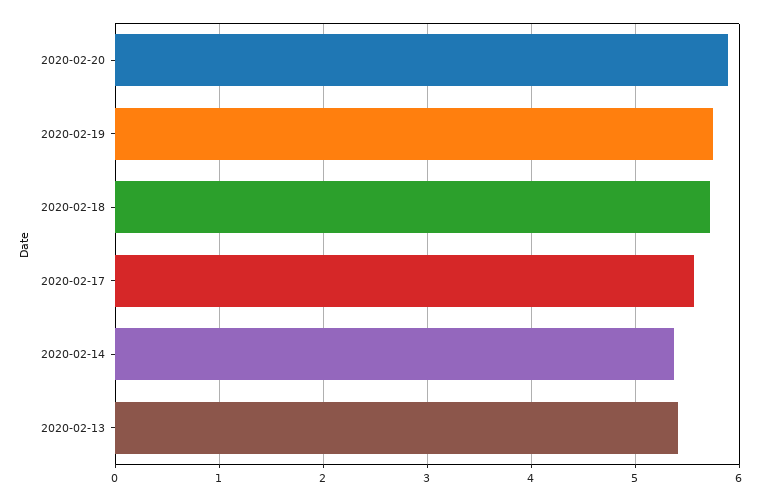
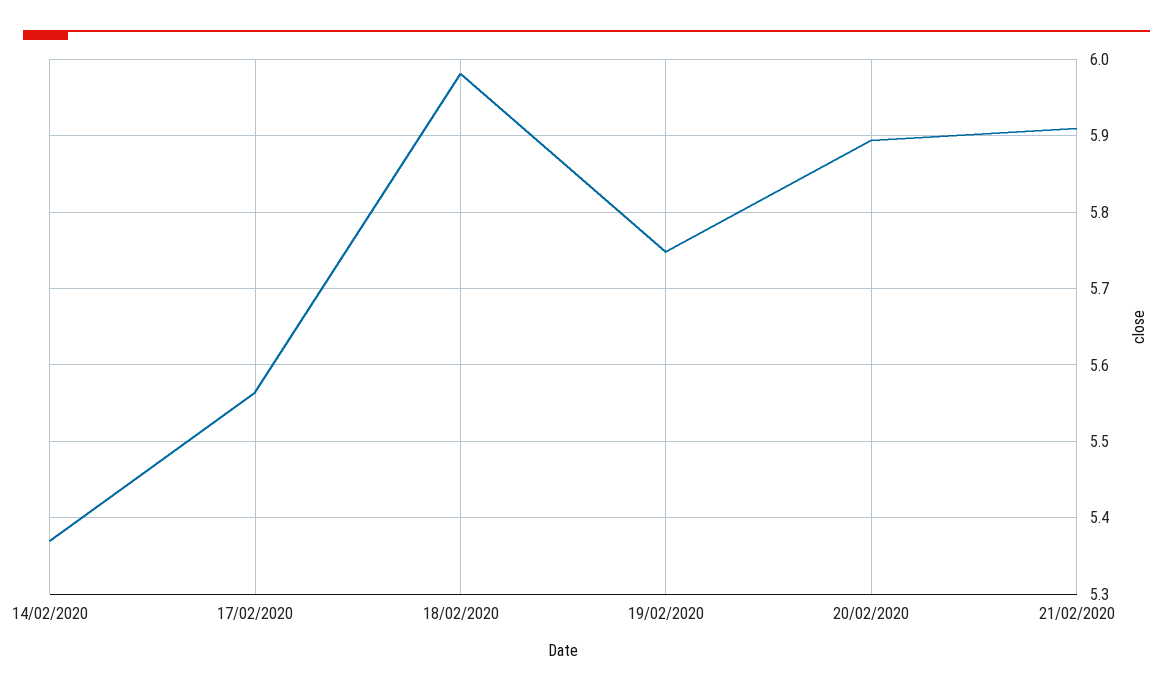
2020-02-18: 5.7 -> 5.98
2020-02-13: 5.4 -> none
21/02/2020: none -> 5.91

